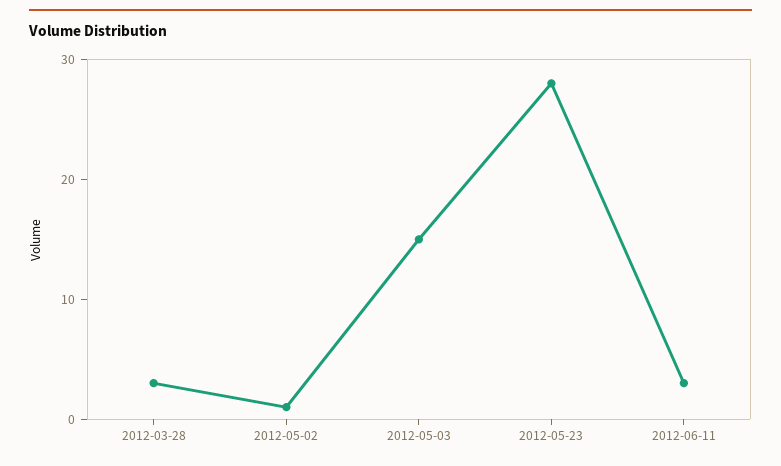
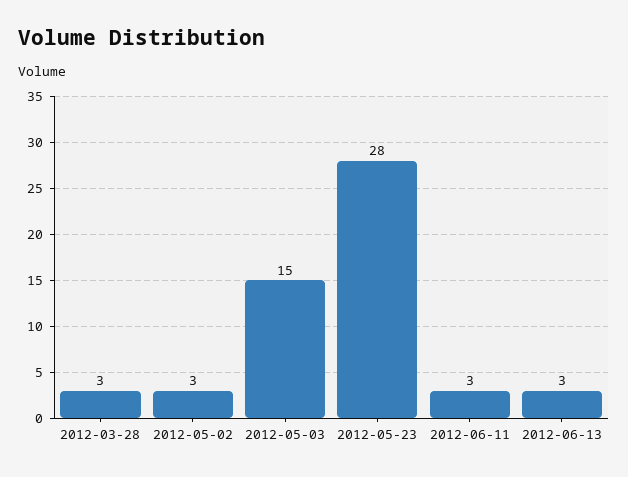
2012-05-02: 1 -> 3
2012-06-13: none -> 3

